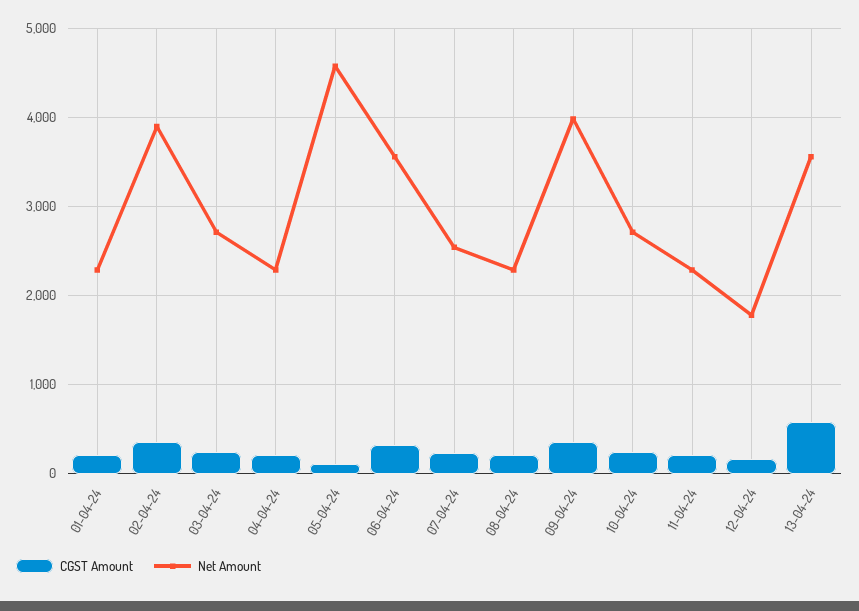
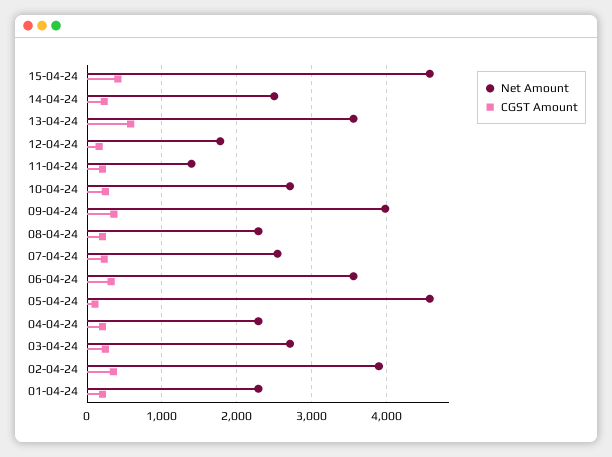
Net Amount, 11-04-24: 2300 -> 1400
Net Amount, 15-04-24: none -> 4600
CGST Amount, 15-04-24: none -> 400
Net Amount, 14-04-24: none -> 2500
CGST Amount, 14-04-24: none -> 200

